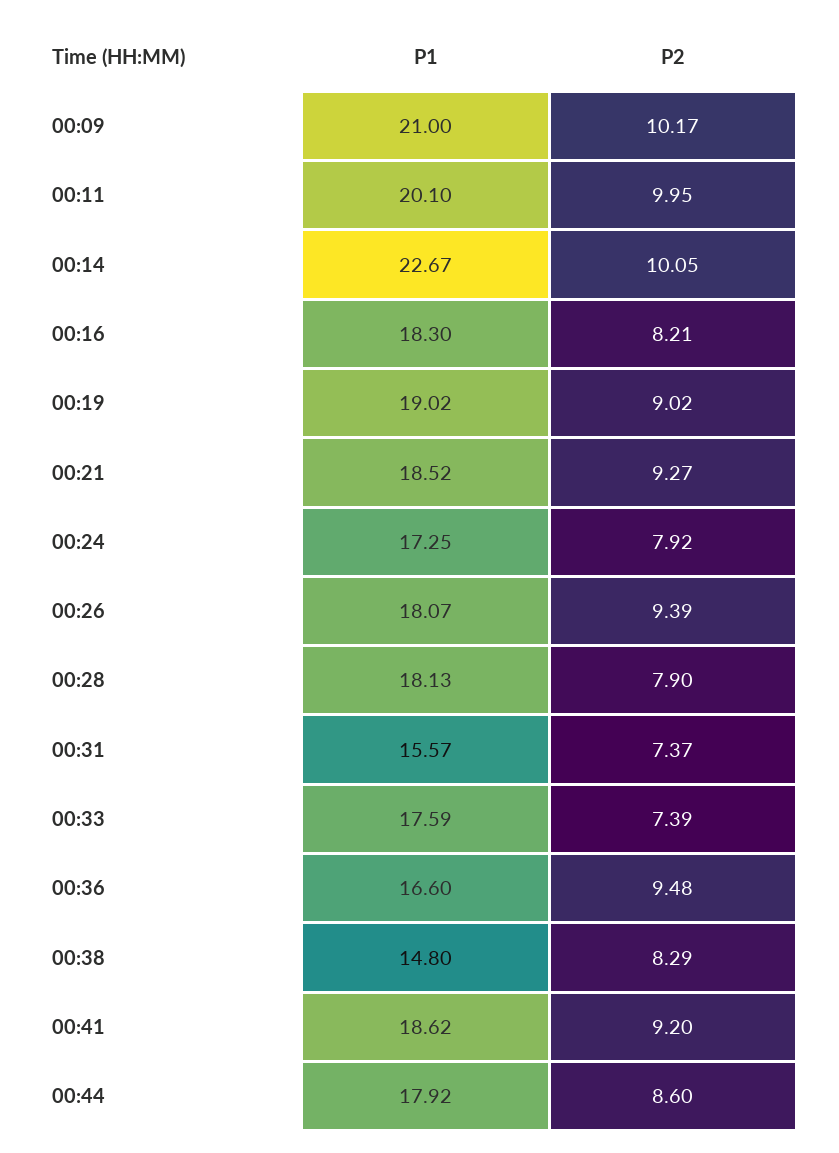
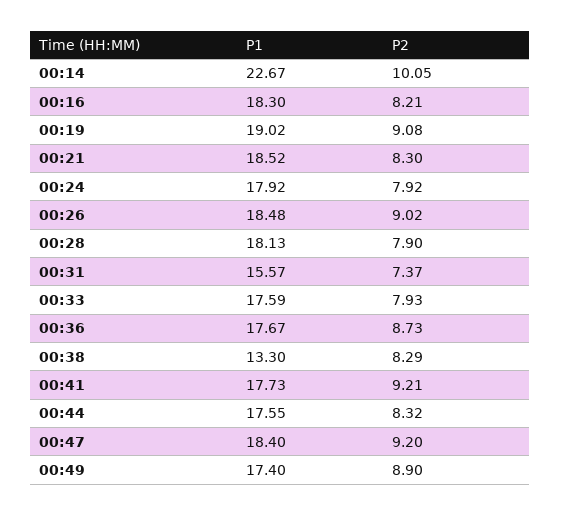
P1, 00:09: 21 -> none
P2, 00:09: 10.17 -> none
P1, 00:11: 20.1 -> none
P2, 00:11: 9.95 -> none
P2, 00:19: 9.02 -> 9.08
P2, 00:21: 9.27 -> 8.3
P1, 00:24: 17.25 -> 17.92
P1, 00:26: 18.07 -> 18.48
P2, 00:26: 9.39 -> 9.02
P2, 00:33: 7.39 -> 7.93
P1, 00:36: 16.6 -> 17.67
P2, 00:36: 9.48 -> 8.73
P1, 00:38: 14.8 -> 13.3
P1, 00:41: 18.62 -> 17.73
P2, 00:41: 9.2 -> 9.21
P1, 00:44: 17.92 -> 17.55
P2, 00:44: 8.6 -> 8.32
P1, 00:47: none -> 18.4
P2, 00:47: none -> 9.2
P1, 00:49: none -> 17.4
P2, 00:49: none -> 8.9

